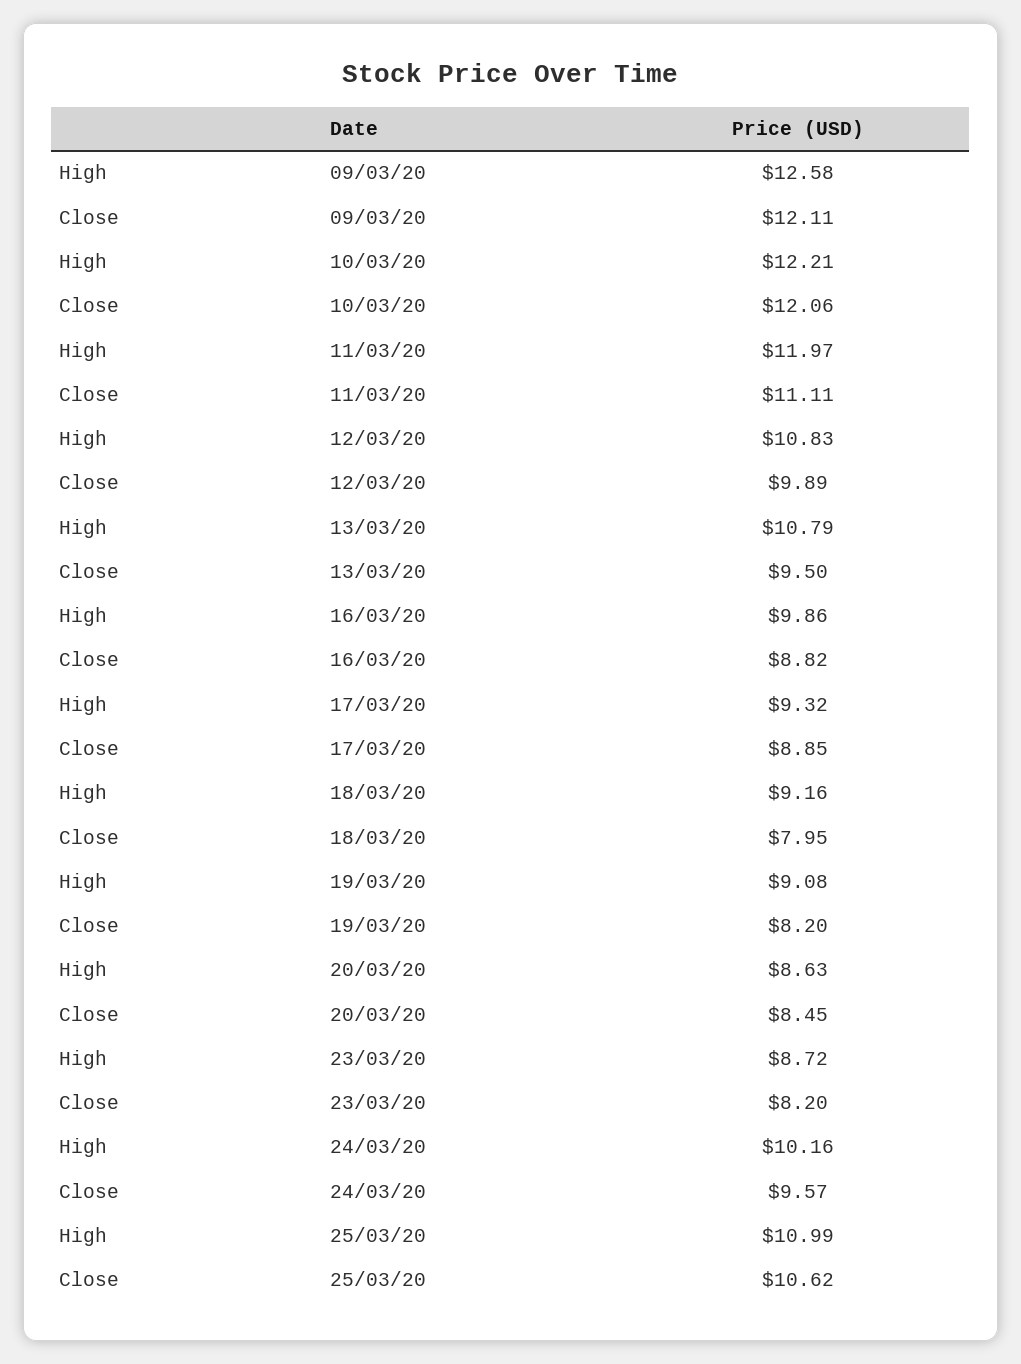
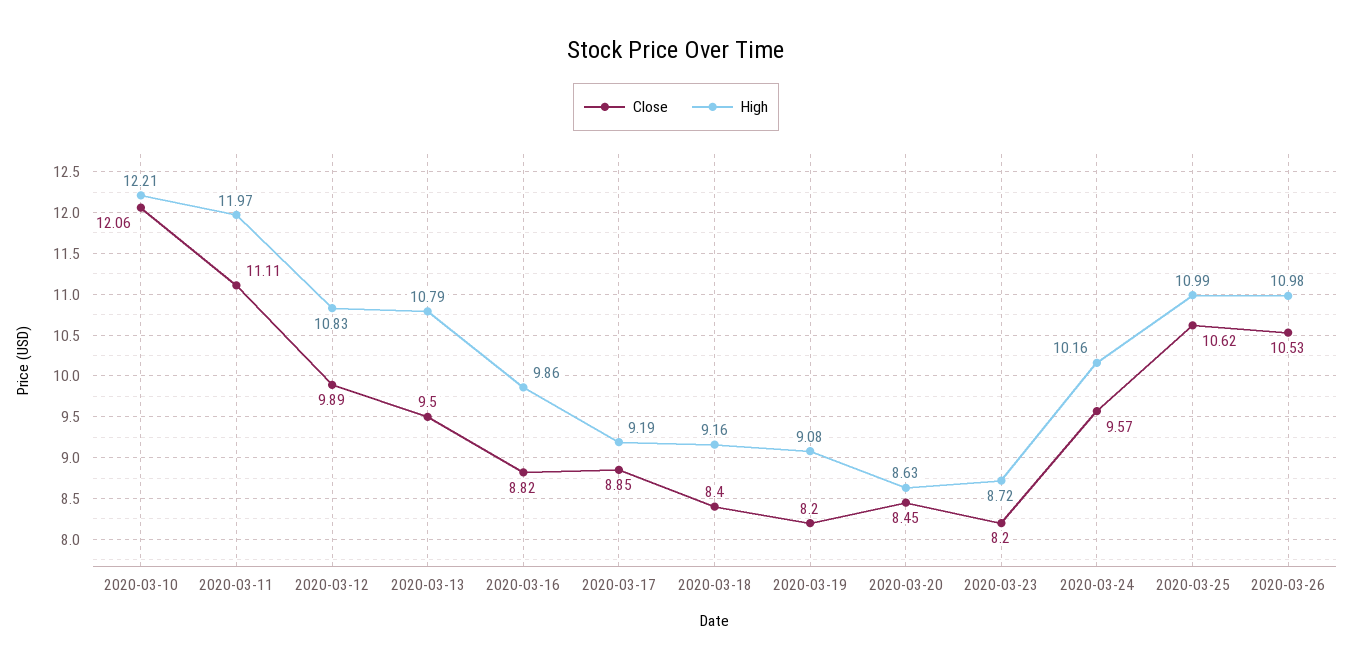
High, 09/03/20: 12.58 -> none
Close, 09/03/20: 12.11 -> none
High, 17/03/20: 9.32 -> 9.19
Close, 18/03/20: 7.95 -> 8.4
Close, 2020-03-26: none -> 10.53
High, 2020-03-26: none -> 10.98

